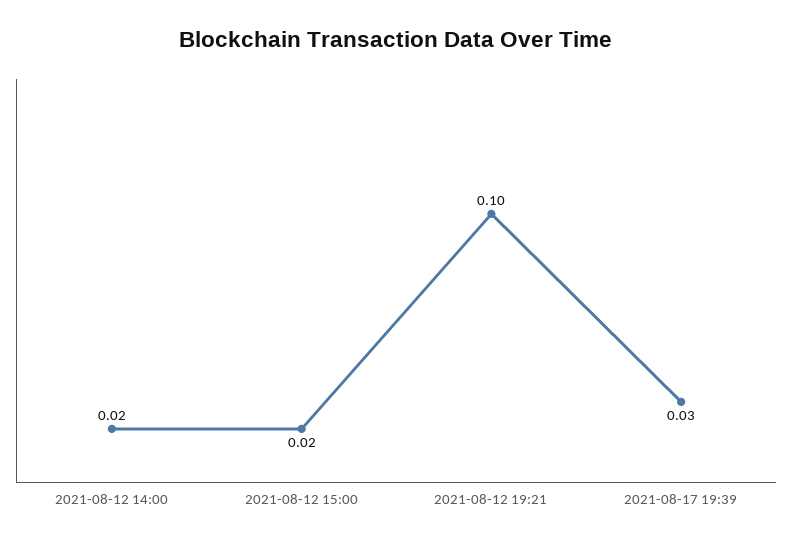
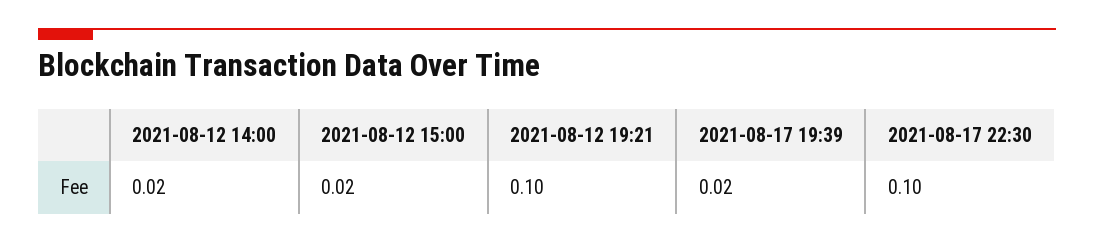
2021-08-17 19:39: 0.03 -> 0.02
2021-08-17 22:30: none -> 0.1

